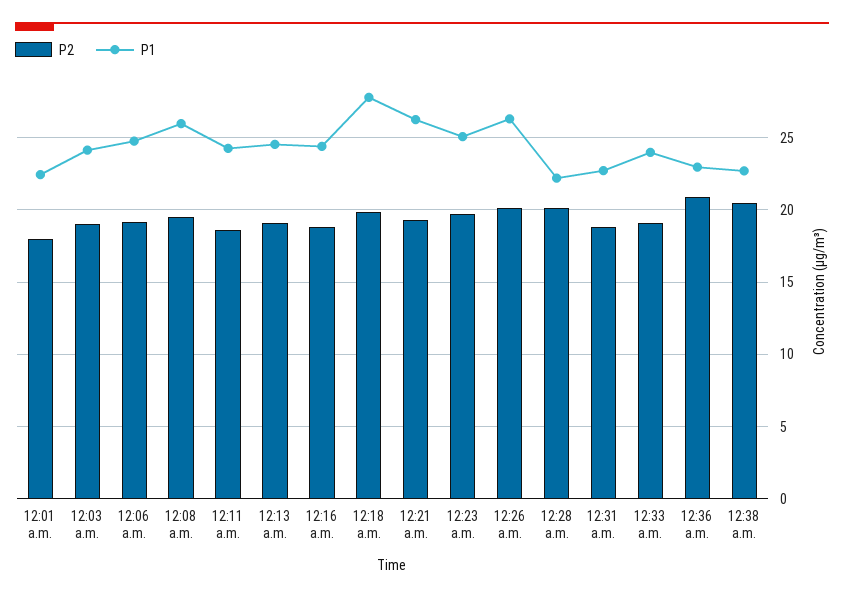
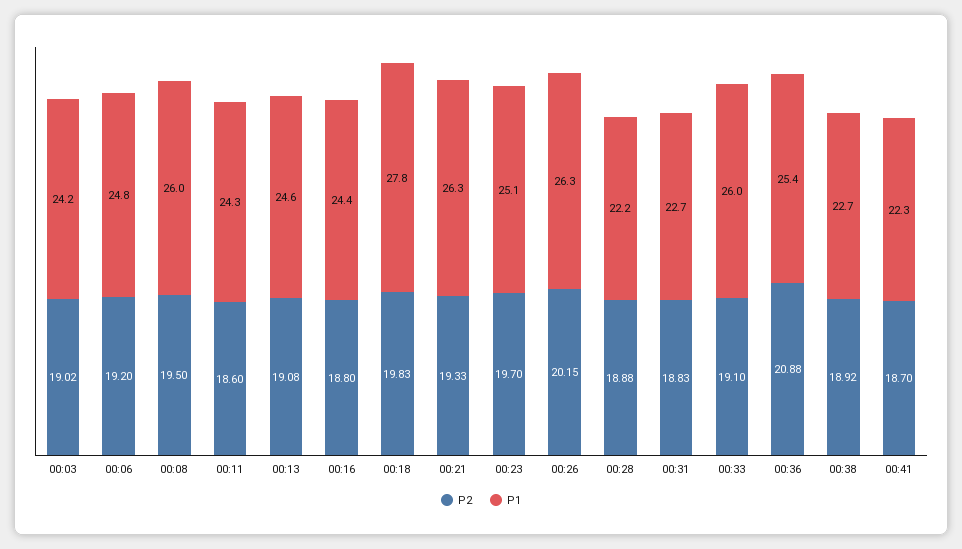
P2, 12:01 a.m.: 18 -> none
P1, 12:01 a.m.: 22.5 -> none
P2, 12:28 a.m.: 20 -> 18.88
P1, 12:33 a.m.: 24 -> 26
P1, 12:36 a.m.: 23 -> 25.4
P2, 12:38 a.m.: 20.5 -> 18.92
P2, 00:41: none -> 18.7
P1, 00:41: none -> 22.3

